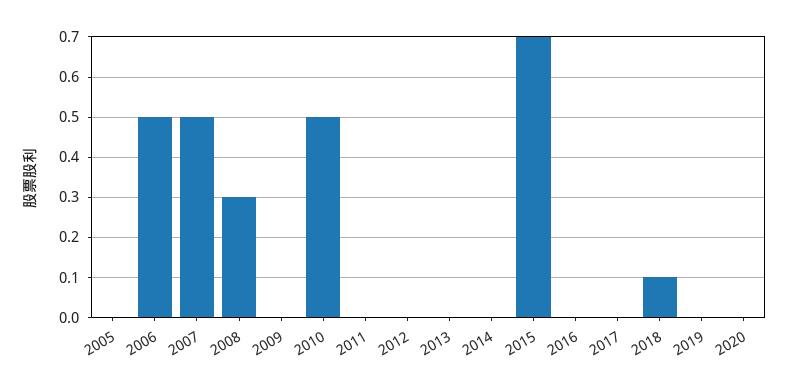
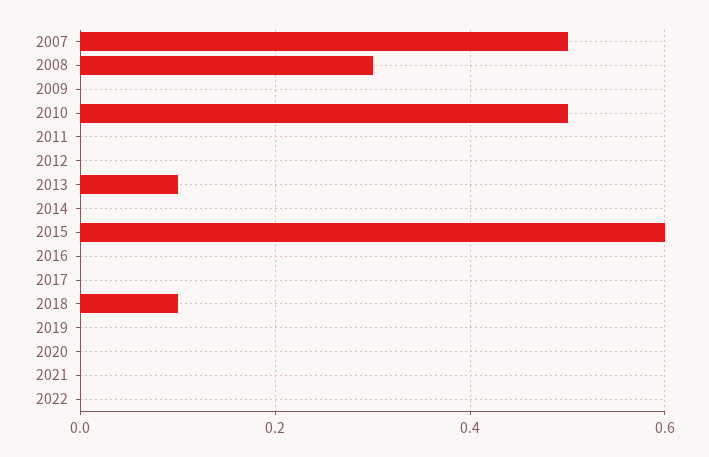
2005: 0 -> none
2006: 0.5 -> none
2013: 0 -> 0.1
2015: 0.7 -> 0.6
2021: none -> 0
2022: none -> 0

